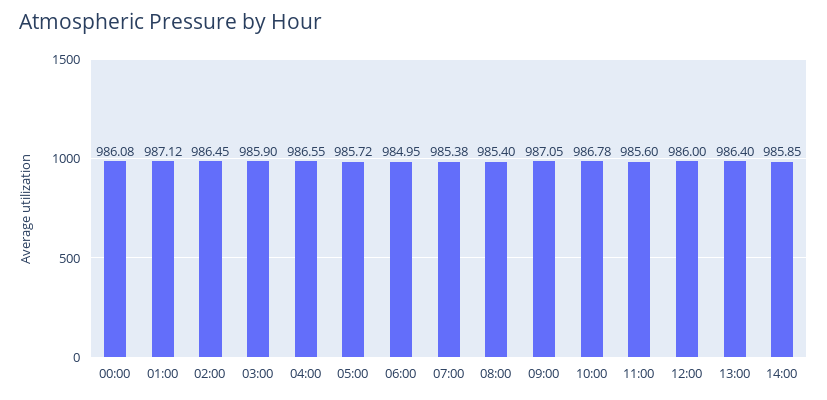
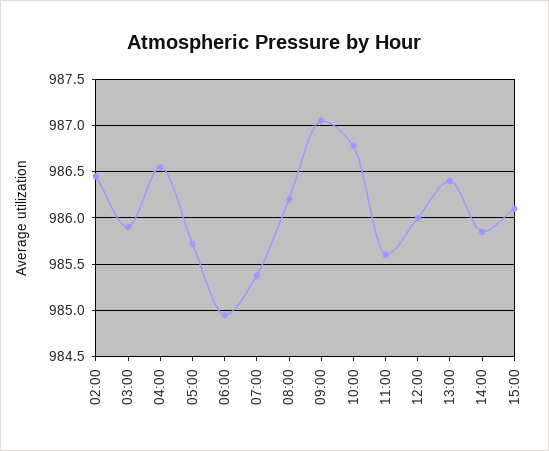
00:00: 986.08 -> none
01:00: 987.12 -> none
08:00: 985.4 -> 986.2
15:00: none -> 986.1

